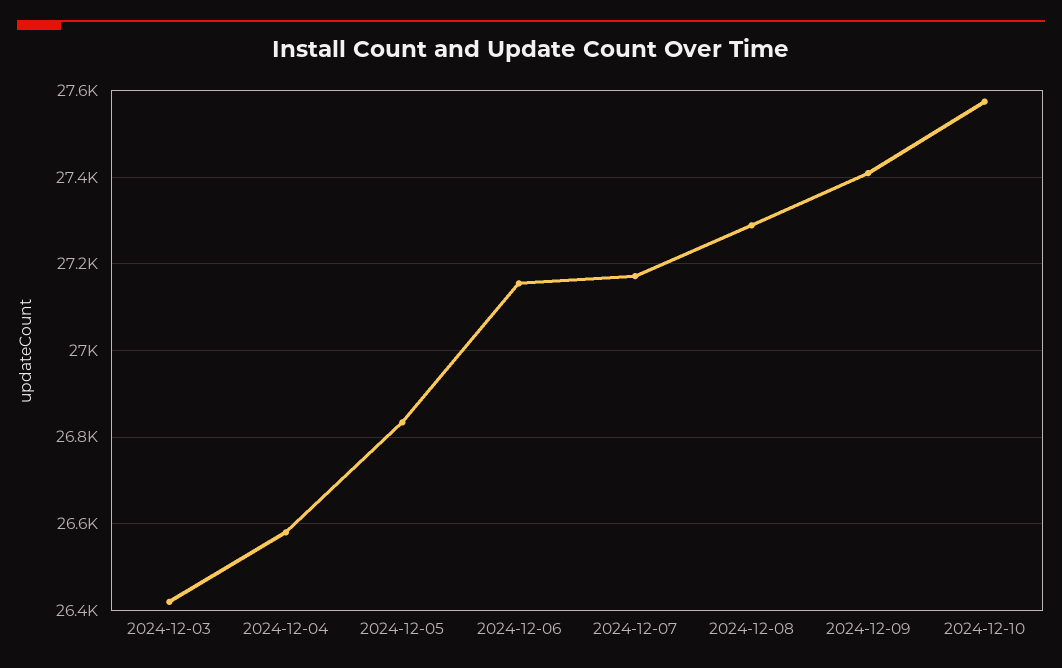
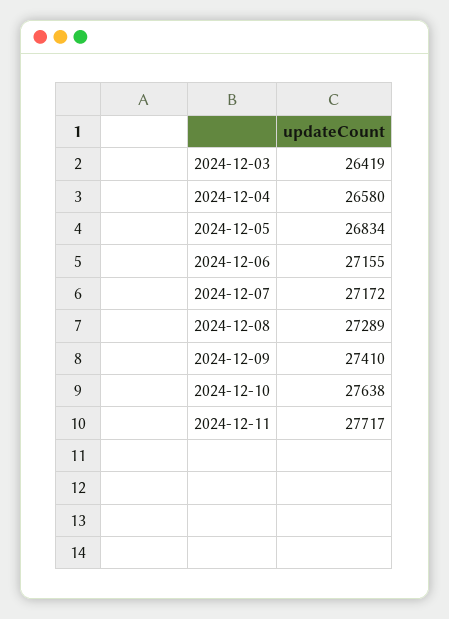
2024-12-10: 27580 -> 27638
2024-12-11: none -> 27717

